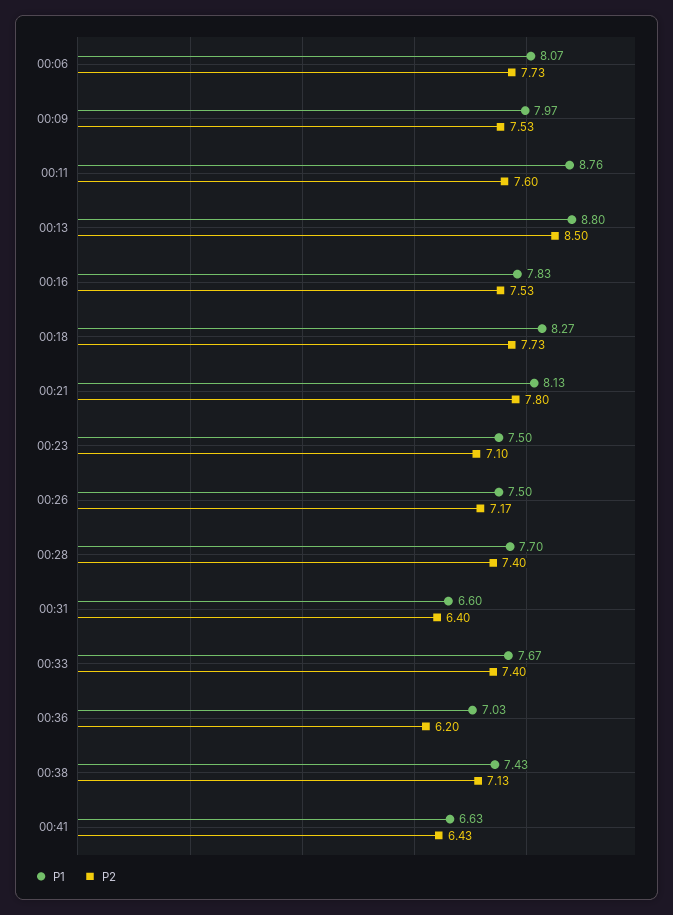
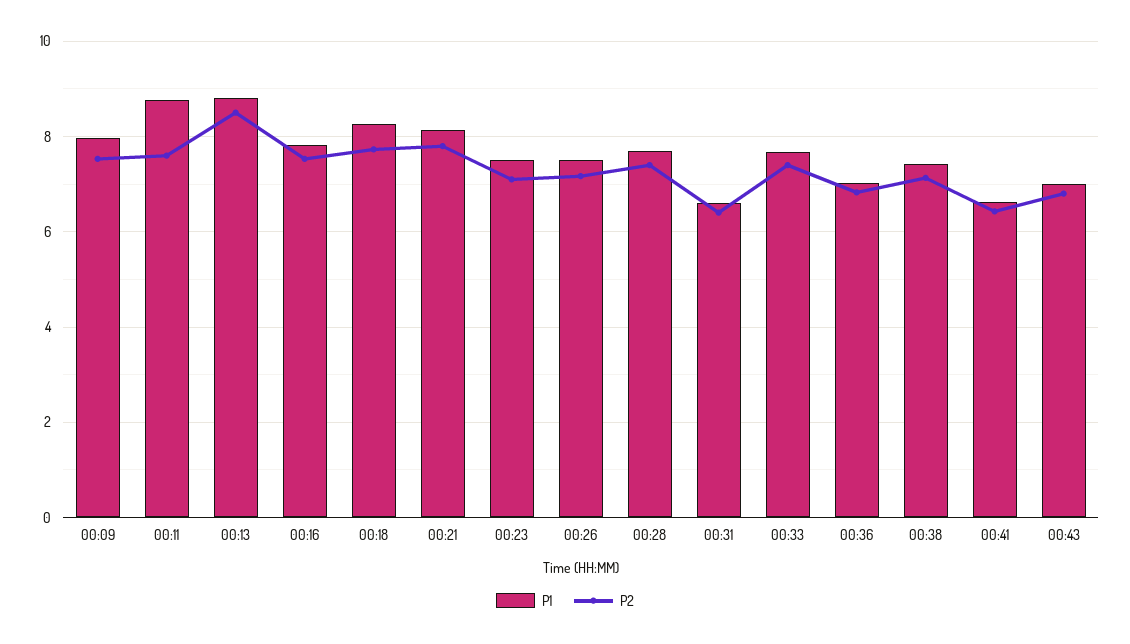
P1, 00:06: 8.07 -> none
P2, 00:06: 7.73 -> none
P2, 00:36: 6.2 -> 6.8
P1, 00:43: none -> 7
P2, 00:43: none -> 6.8

